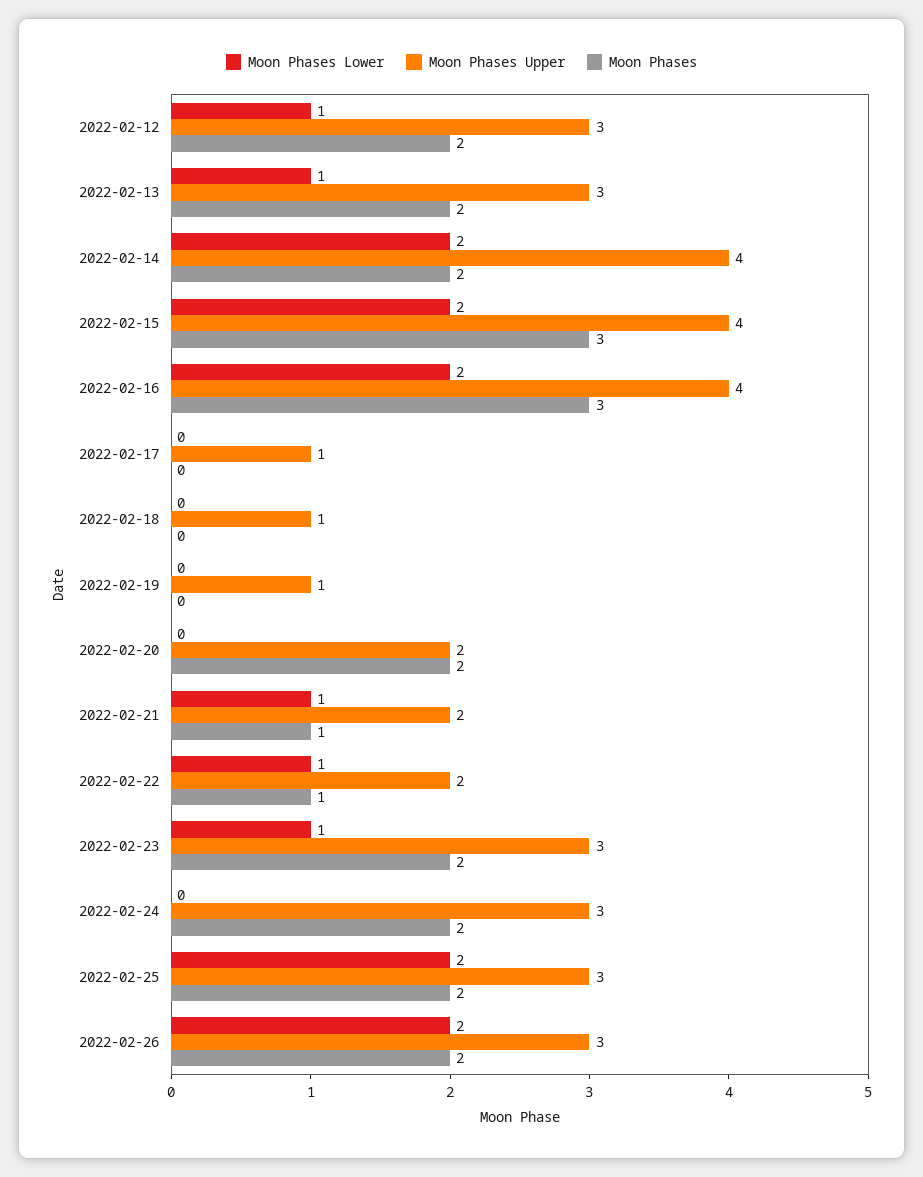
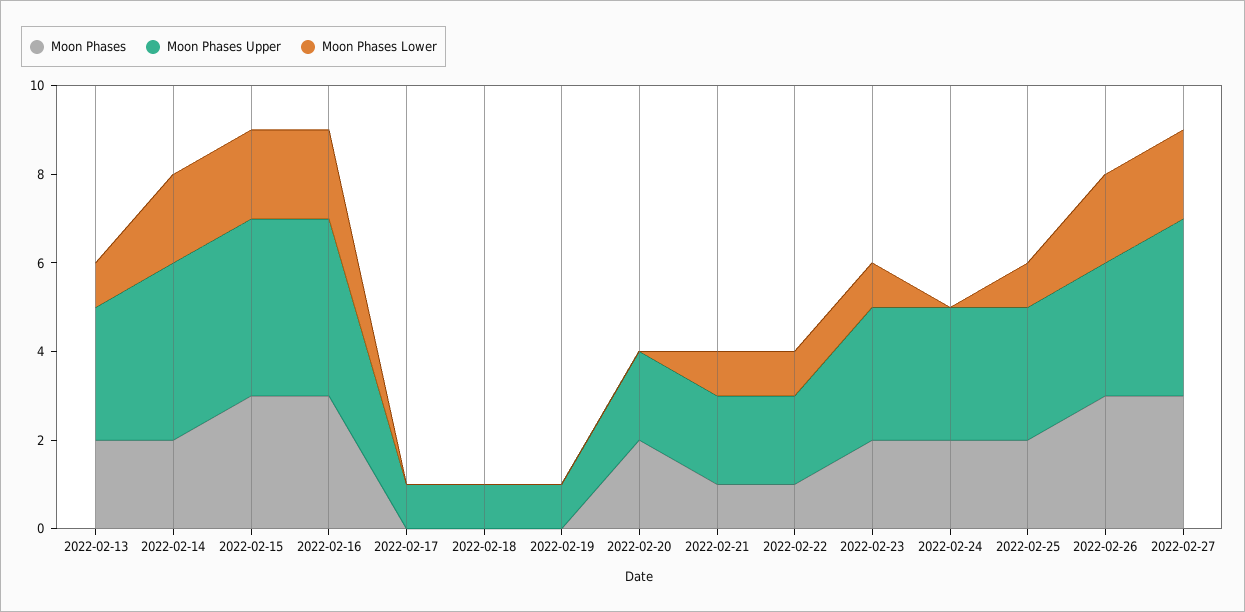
Moon Phases Lower, 2022-02-12: 1 -> none
Moon Phases Upper, 2022-02-12: 3 -> none
Moon Phases, 2022-02-12: 2 -> none
Moon Phases Lower, 2022-02-25: 2 -> 1
Moon Phases, 2022-02-26: 2 -> 3
Moon Phases, 2022-02-27: none -> 3
Moon Phases Upper, 2022-02-27: none -> 4
Moon Phases Lower, 2022-02-27: none -> 2

